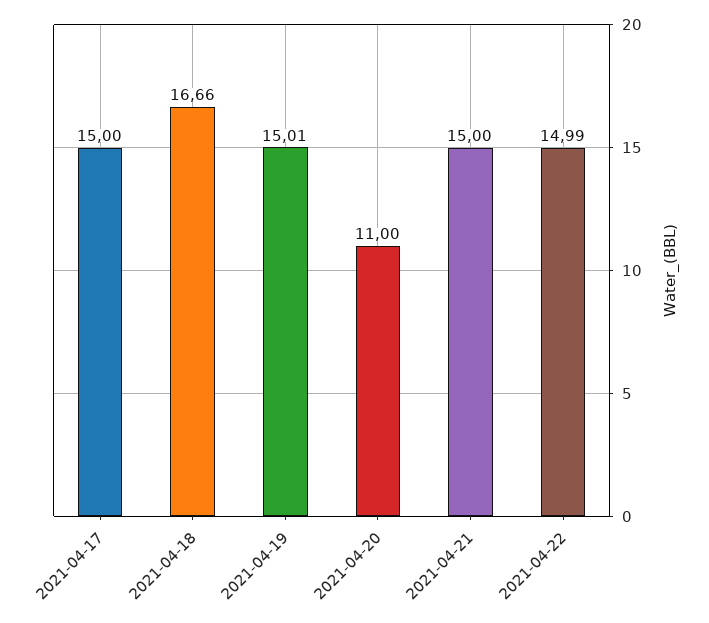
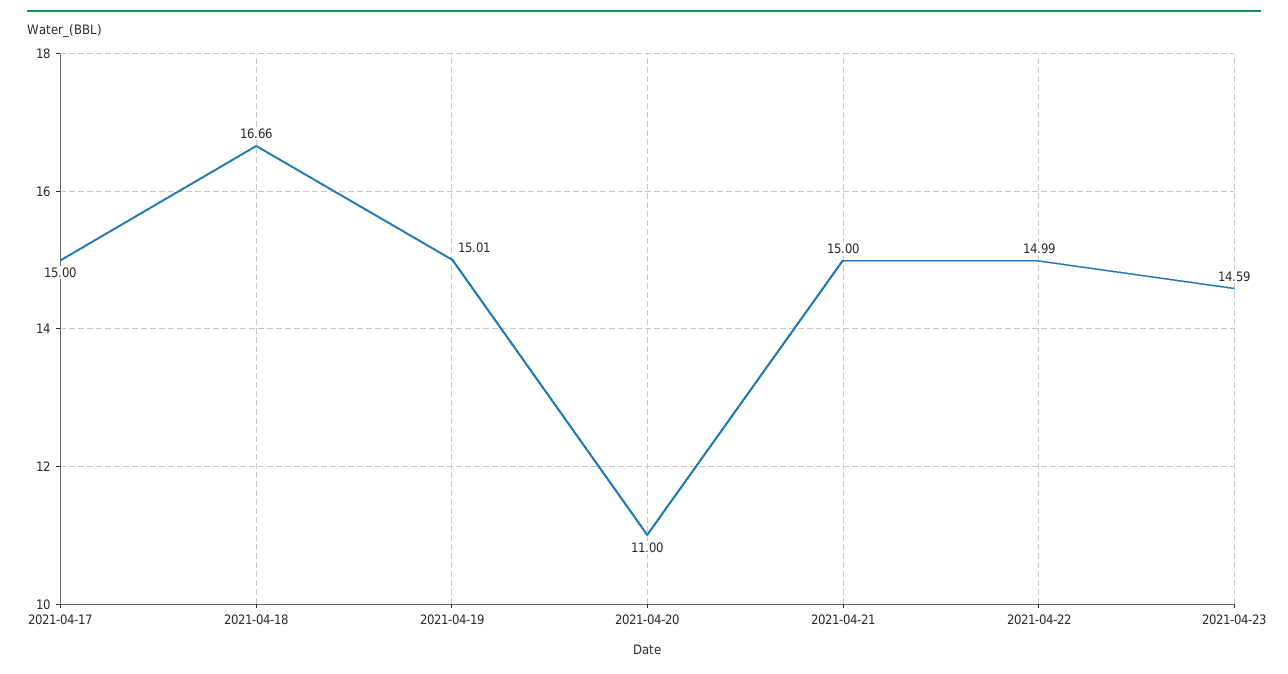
2021-04-23: none -> 14.59

